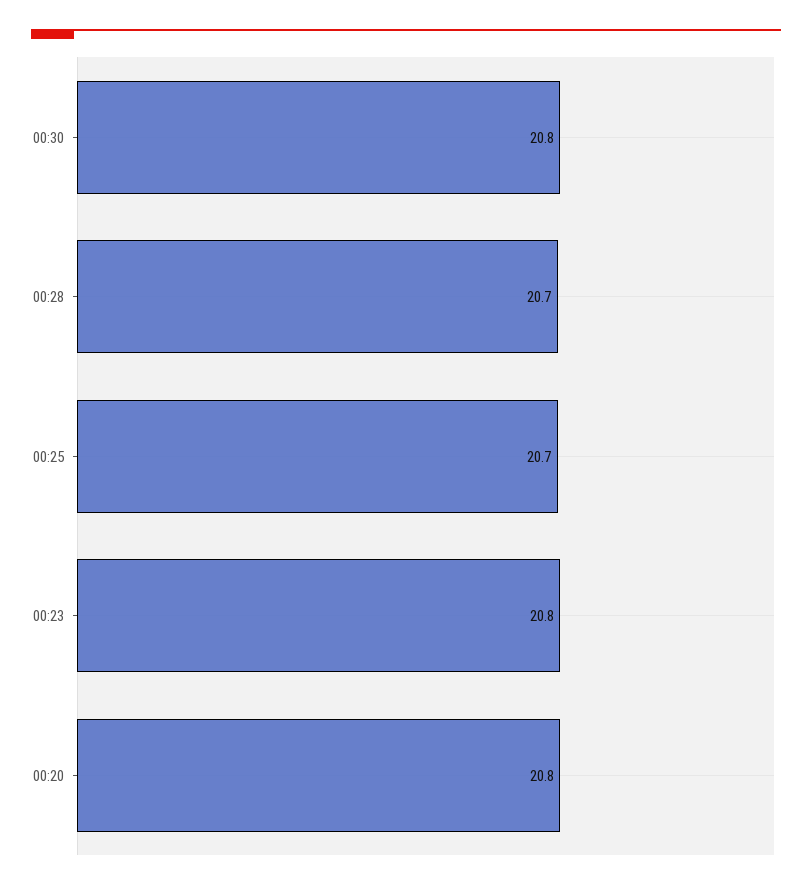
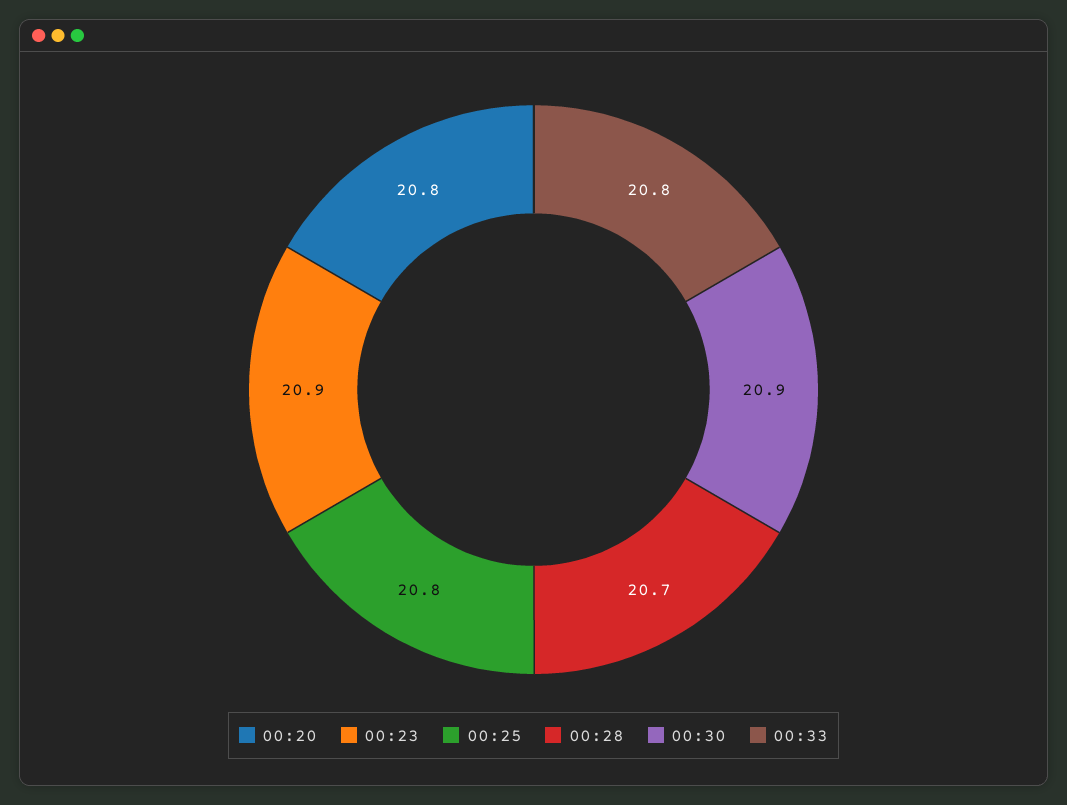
00:30: 20.8 -> 20.9
00:25: 20.7 -> 20.8
00:23: 20.8 -> 20.9
00:33: none -> 20.8

